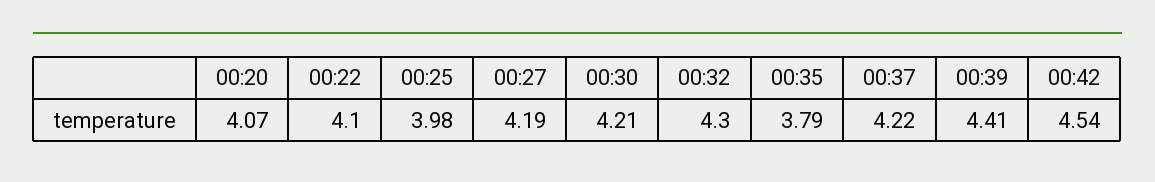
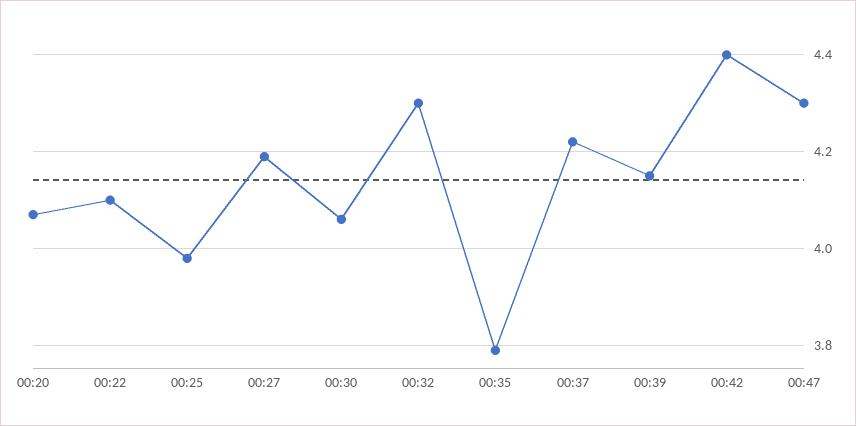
00:30: 4.21 -> 4.05
00:39: 4.41 -> 4.15
00:42: 4.54 -> 4.4
00:47: none -> 4.3

